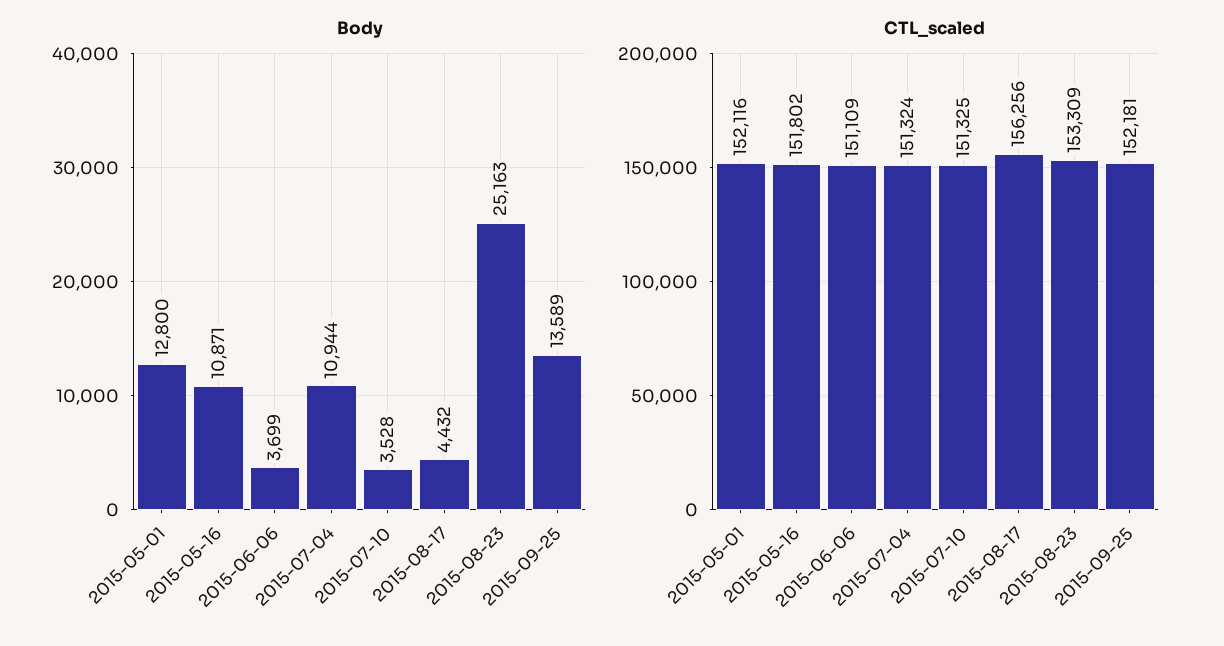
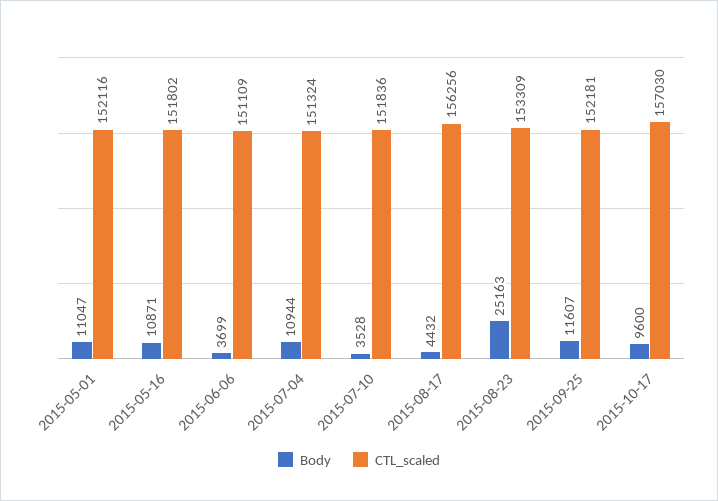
Body, 2015-05-01: 12800 -> 11047
Body, 2015-09-25: 13589 -> 11607
CTL_scaled, 2015-07-10: 151325 -> 151836
Body, 2015-10-17: none -> 9600
CTL_scaled, 2015-10-17: none -> 157030

